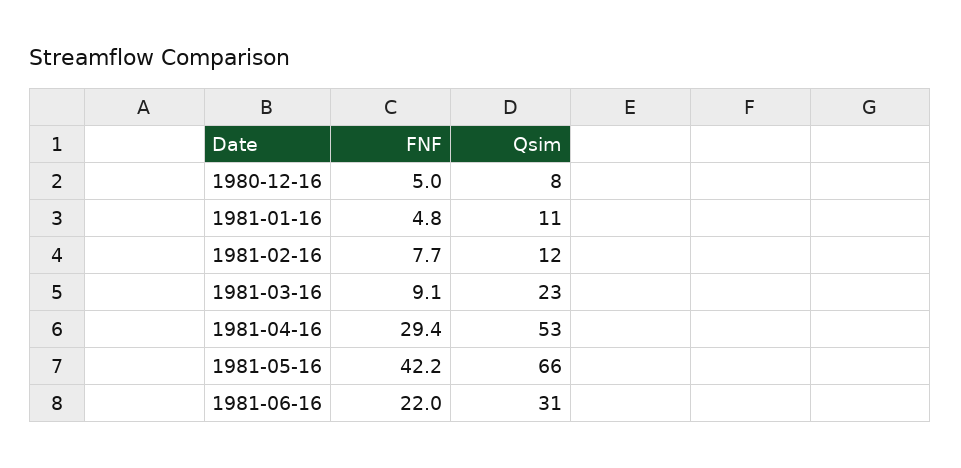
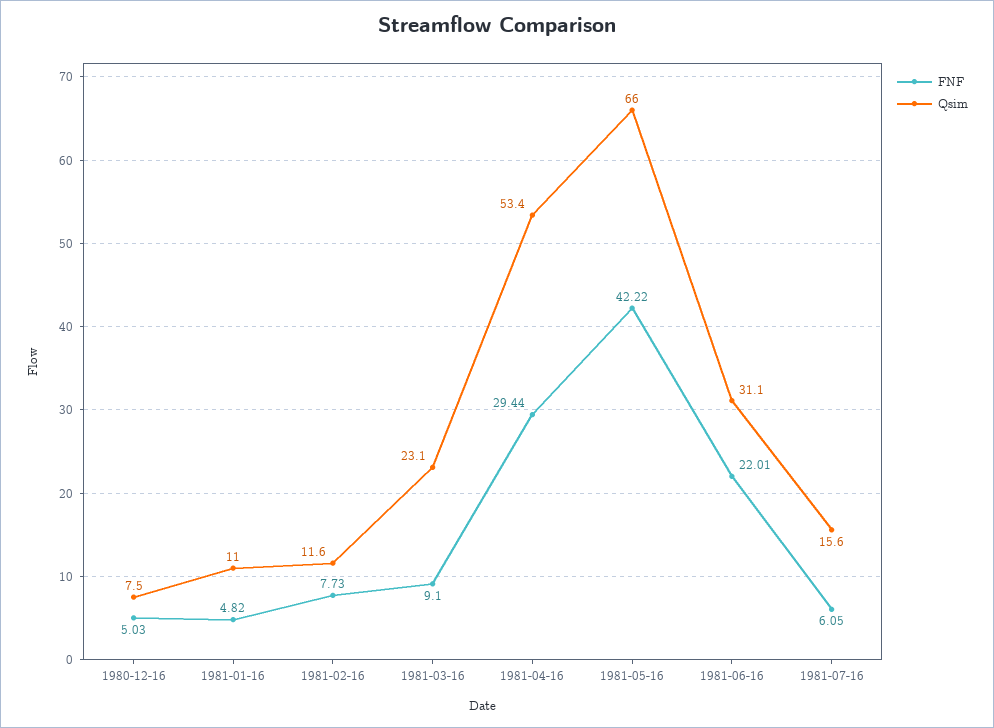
FNF, 1981-07-16: none -> 6.05
Qsim, 1981-07-16: none -> 15.6

